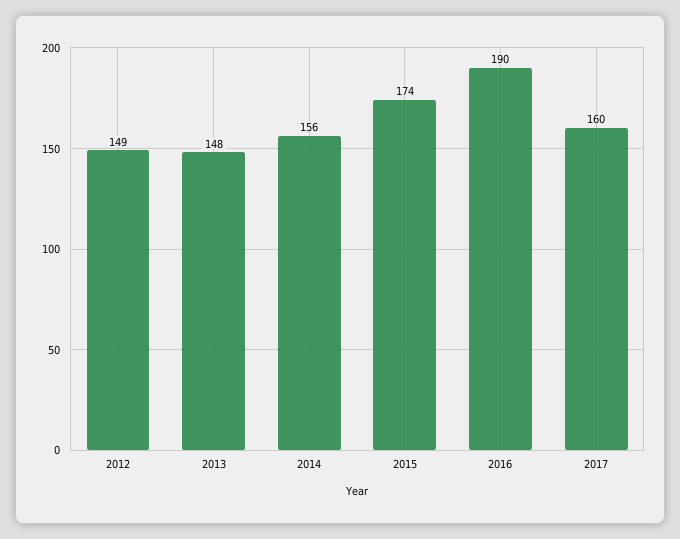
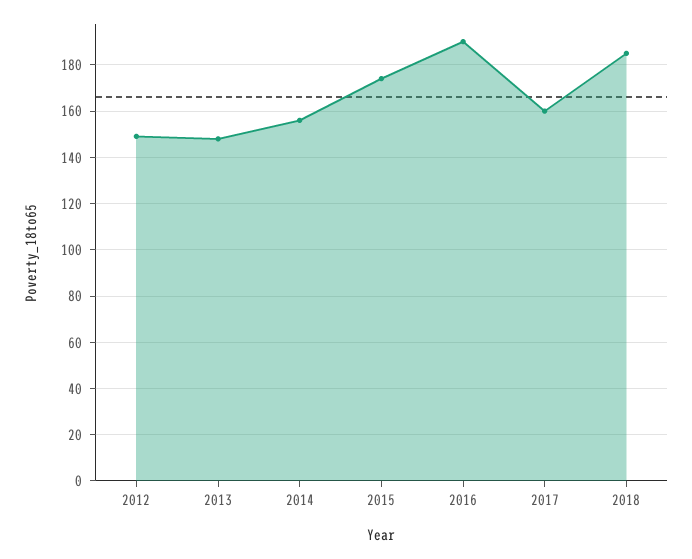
2018: none -> 185

